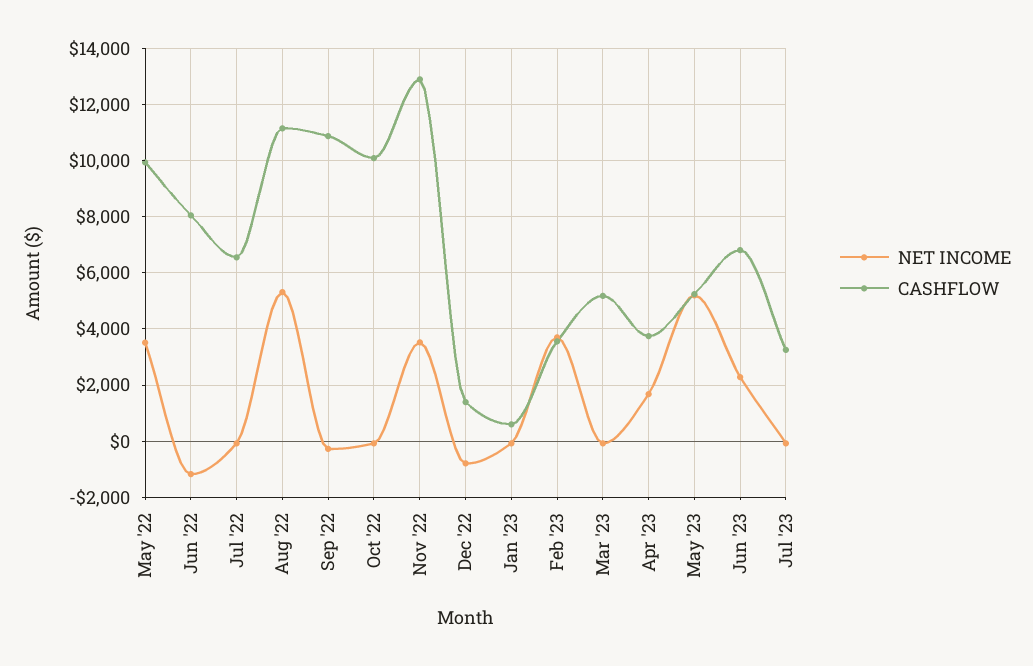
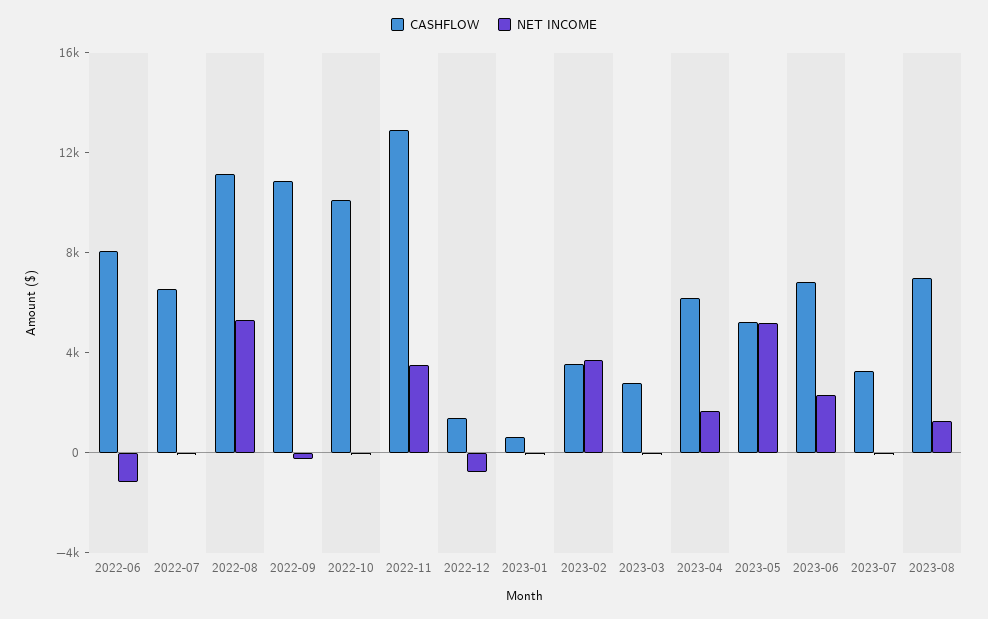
NET INCOME, May '22: 3500 -> none
CASHFLOW, May '22: 10000 -> none
CASHFLOW, Mar '23: 5250 -> 3000
CASHFLOW, Apr '23: 3750 -> 6000
CASHFLOW, 2023-08: none -> 7000
NET INCOME, 2023-08: none -> 1000

